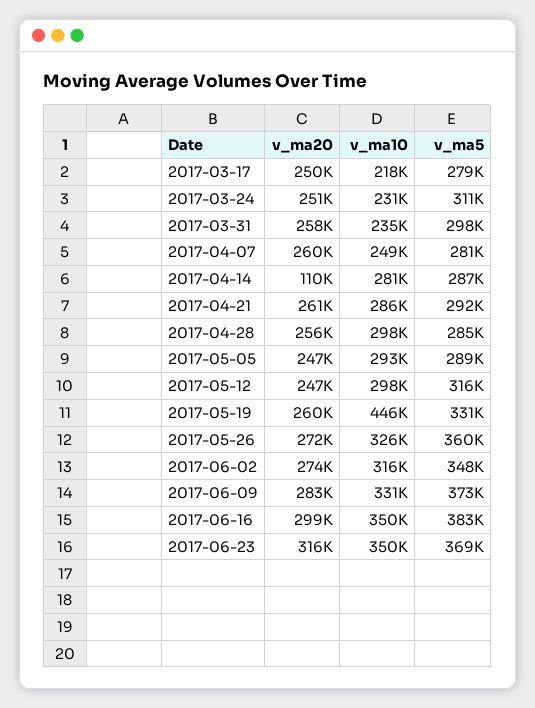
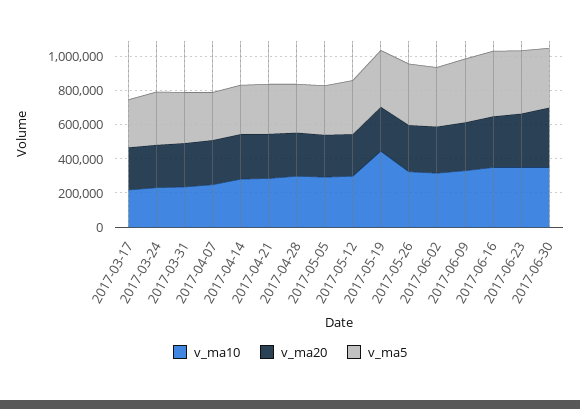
v_ma20, 2017-04-14: 110000 -> 250000
v_ma10, 2017-06-30: none -> 350000
v_ma20, 2017-06-30: none -> 350000
v_ma5, 2017-06-30: none -> 350000

